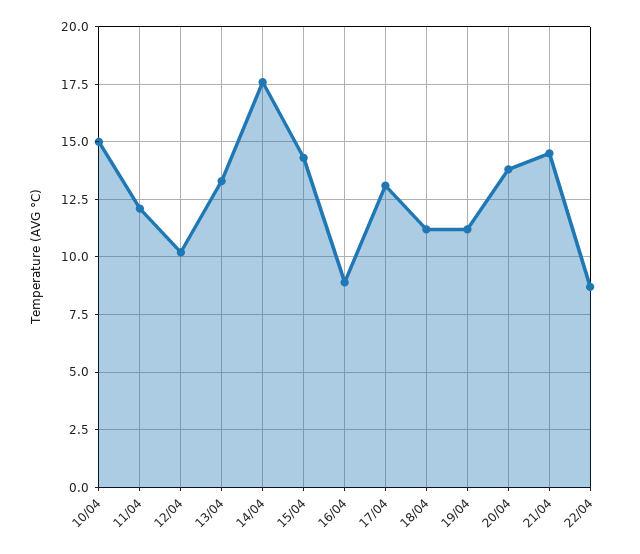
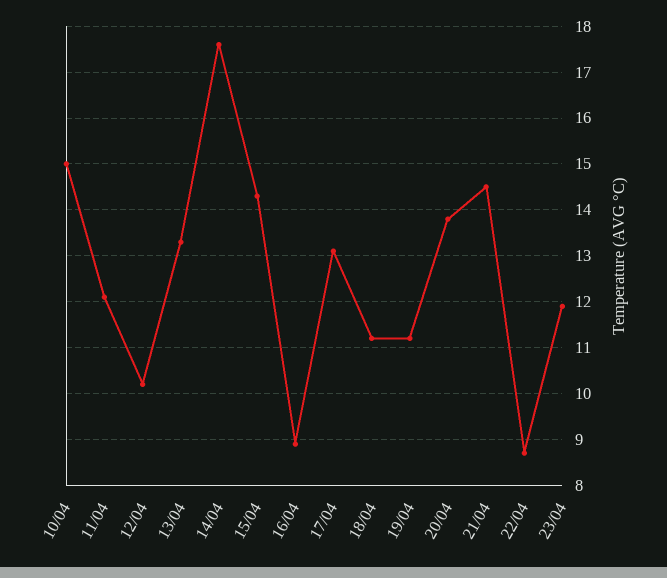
23/04: none -> 12

